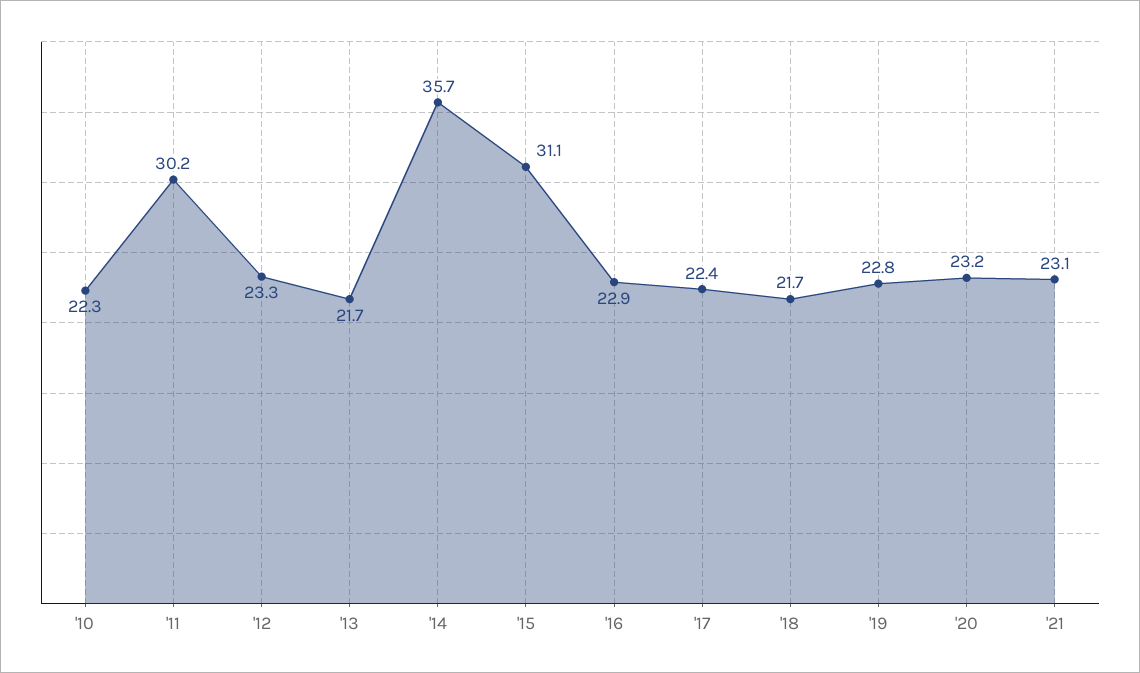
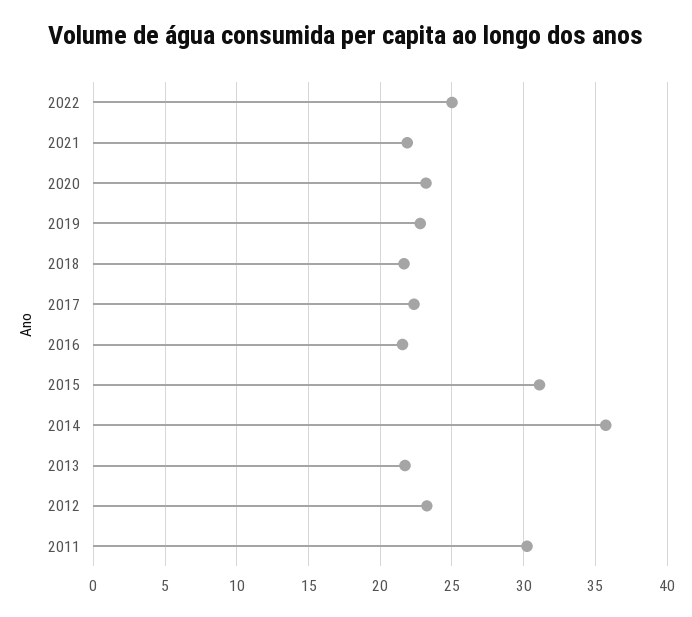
'10: 22.3 -> none
'16: 22.9 -> 21.5
'21: 23.1 -> 22
2022: none -> 25

